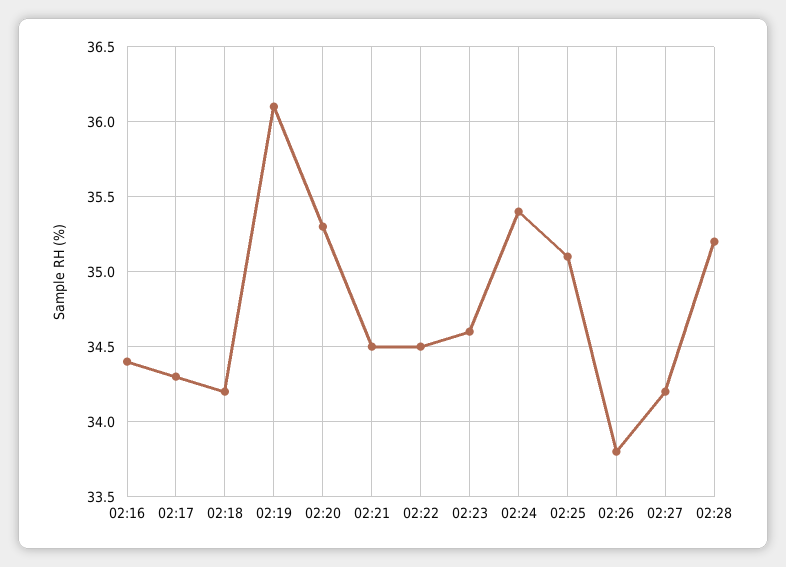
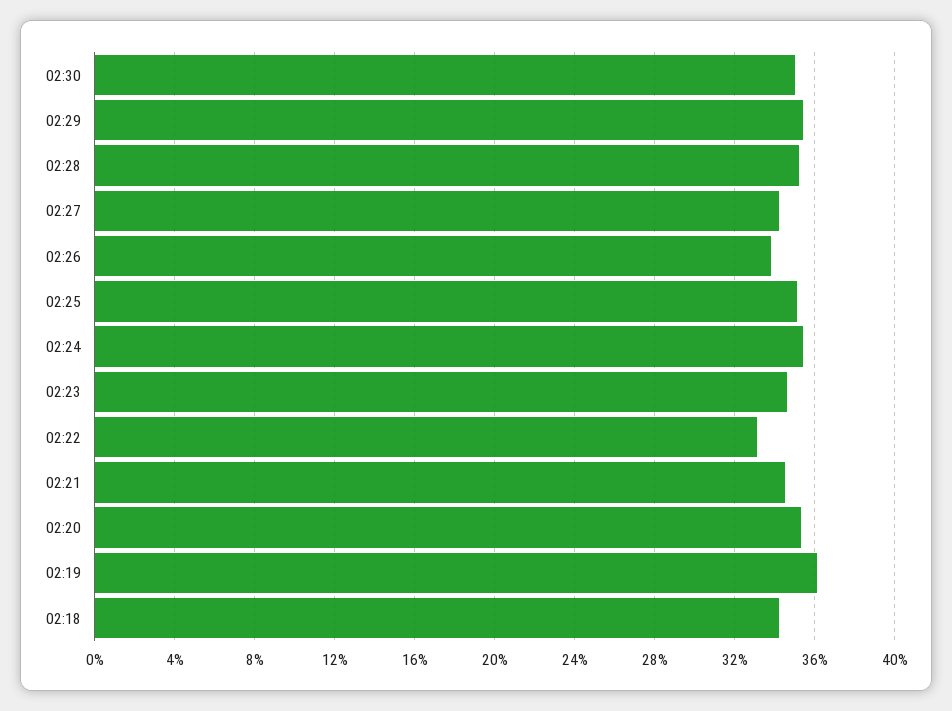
02:16: 34.4 -> none
02:17: 34.3 -> none
02:22: 34.5 -> 33
02:30: none -> 35
02:29: none -> 35.5

